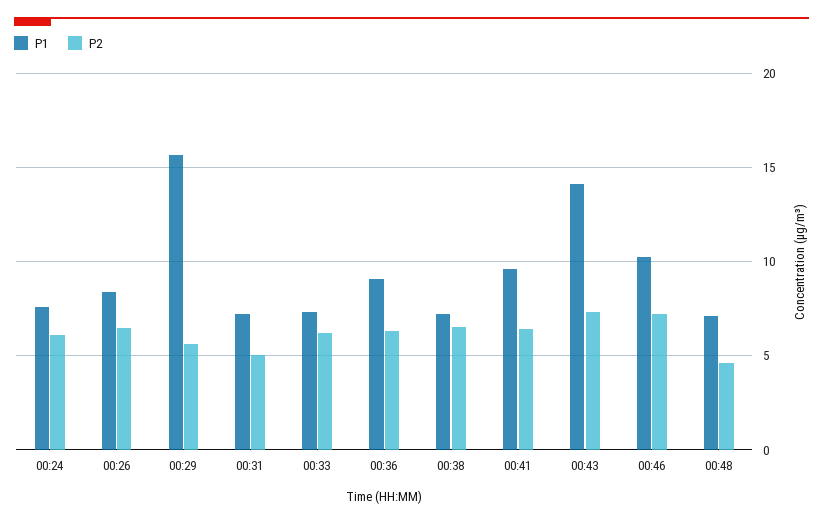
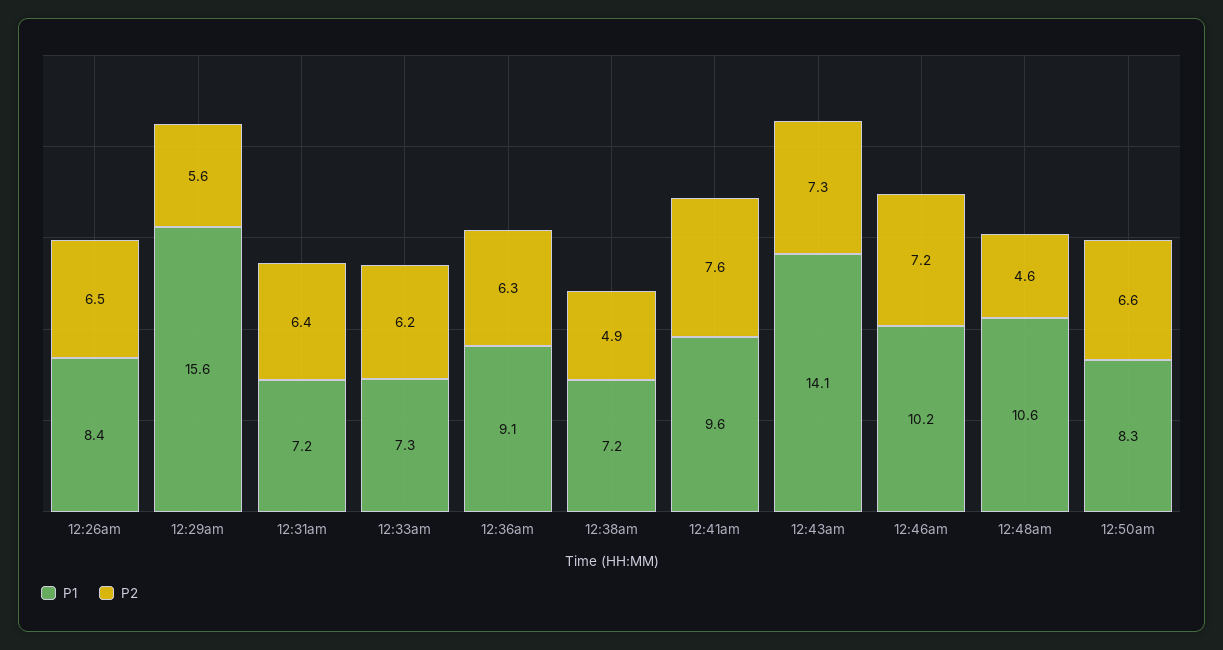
P1, 00:24: 7.5 -> none
P2, 00:24: 6 -> none
P2, 00:31: 5 -> 6.4
P2, 00:38: 6.5 -> 4.9
P2, 00:41: 6.5 -> 7.6
P1, 00:48: 7 -> 10.6
P1, 12:50am: none -> 8.3
P2, 12:50am: none -> 6.6

